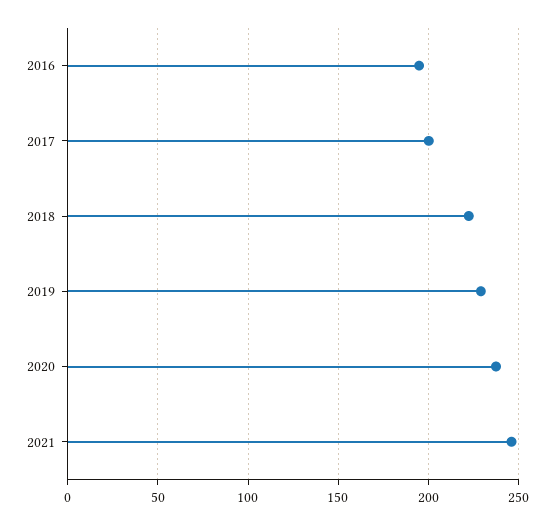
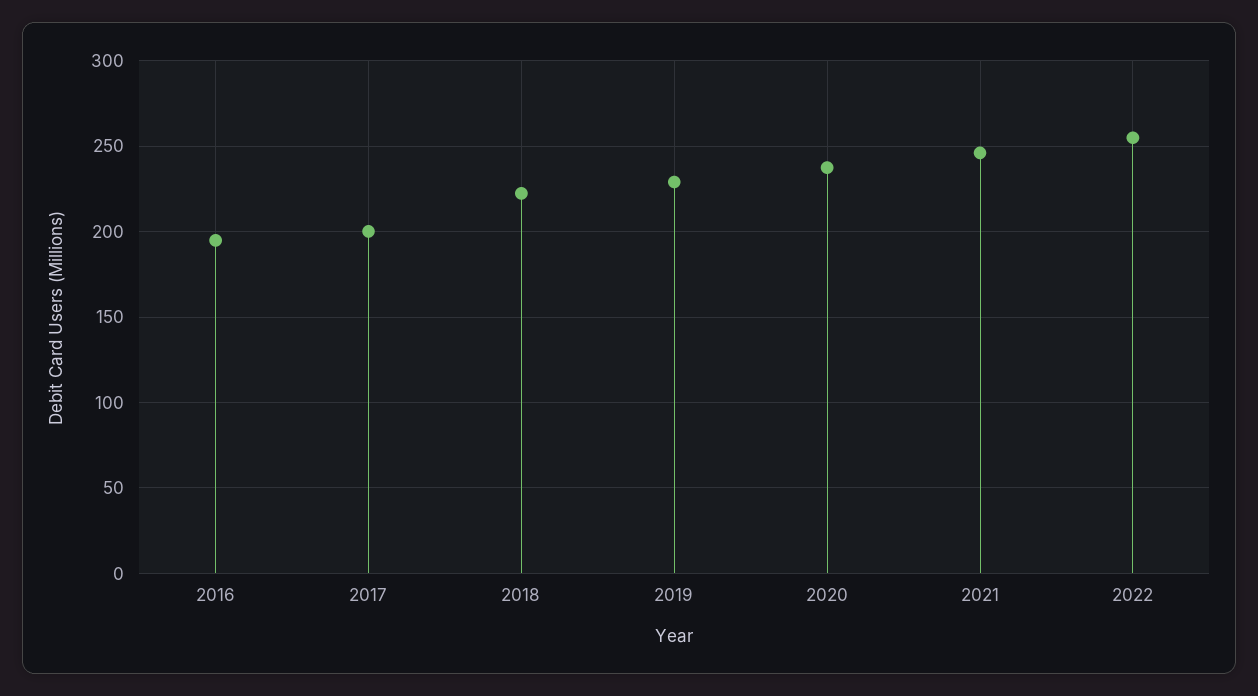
2022: none -> 255

